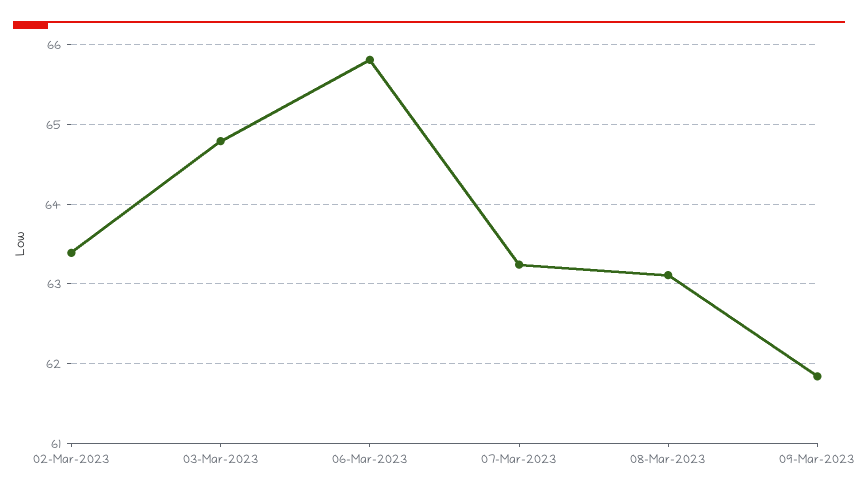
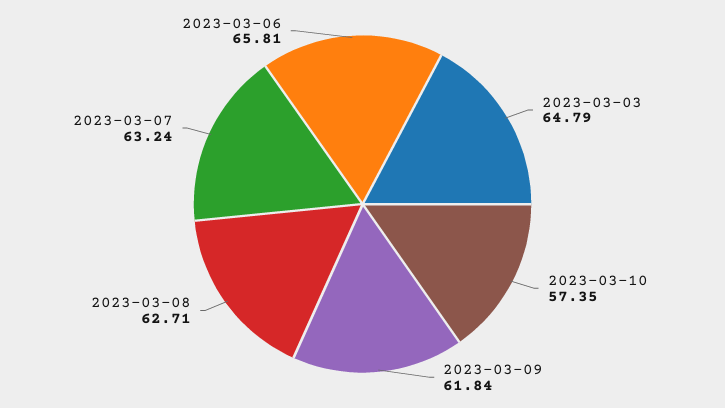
02-Mar-2023: 63.4 -> none
08-Mar-2023: 63.1 -> 62.71
2023-03-10: none -> 57.35

